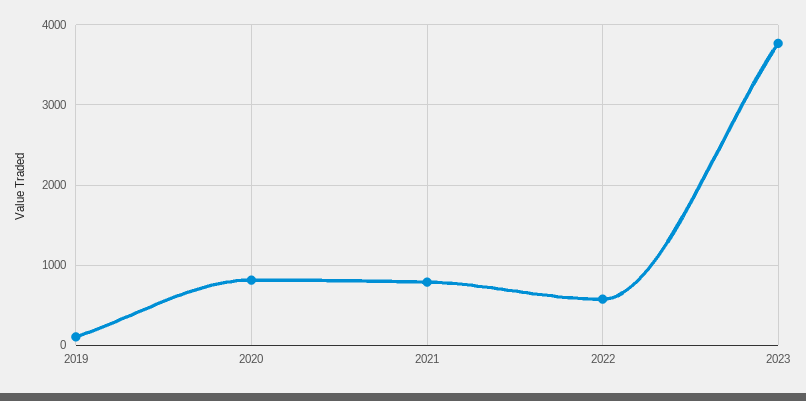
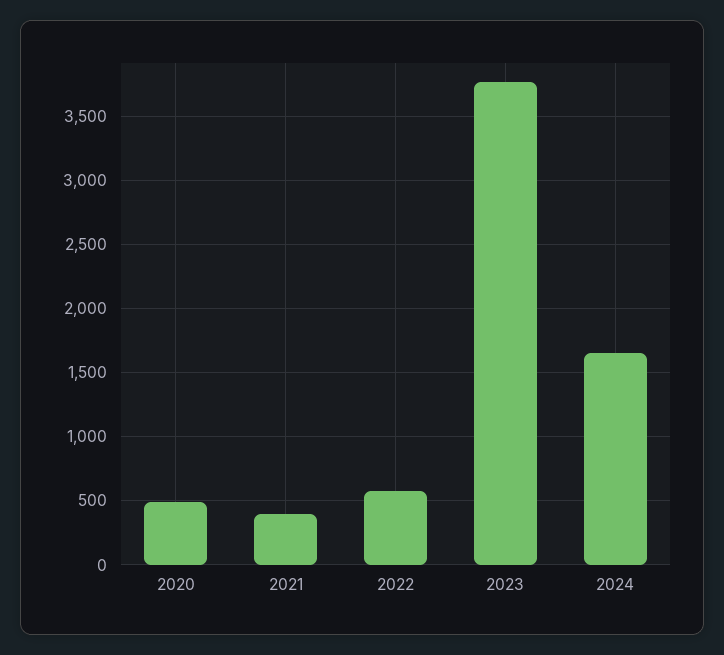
2019: 100 -> none
2020: 800 -> 500
2021: 800 -> 400
2024: none -> 1650

